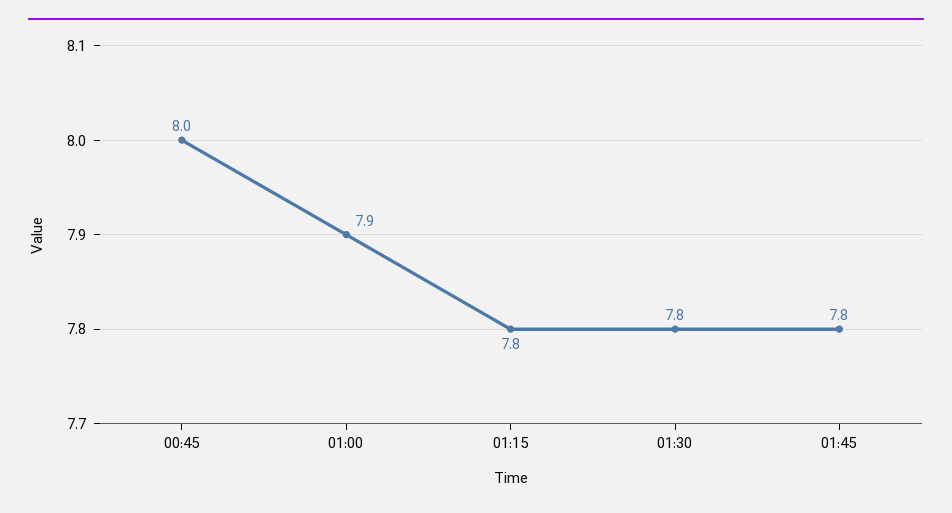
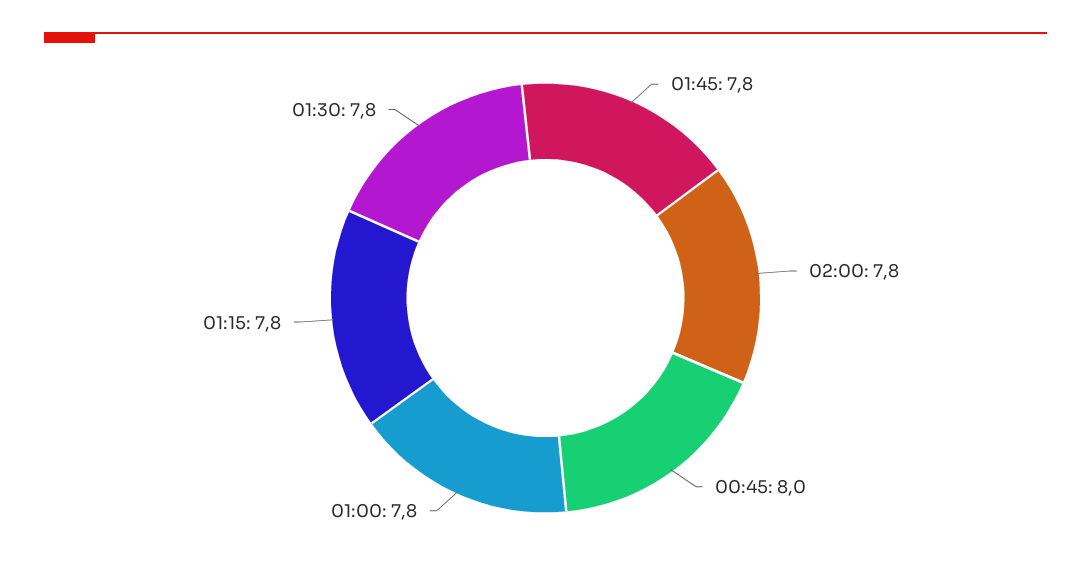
01:00: 7.9 -> 7.8
02:00: none -> 7.8

